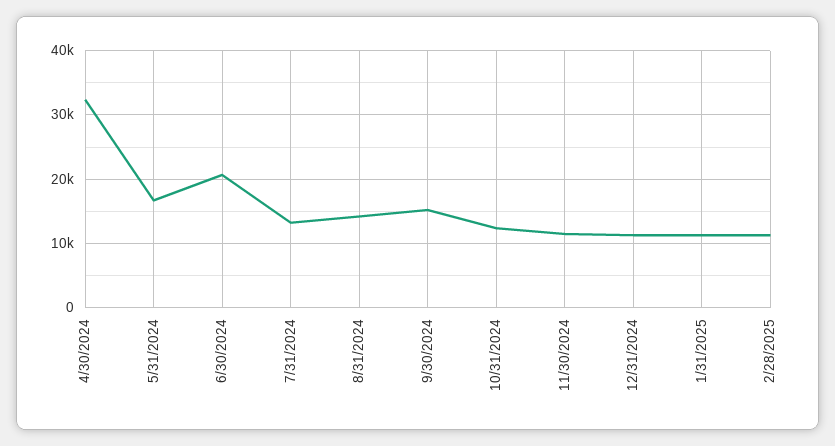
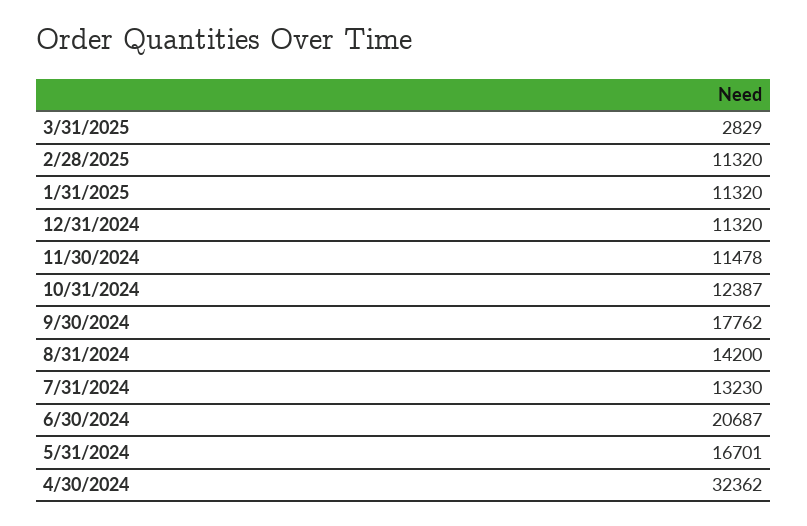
9/30/2024: 15000 -> 17762
3/31/2025: none -> 2829

